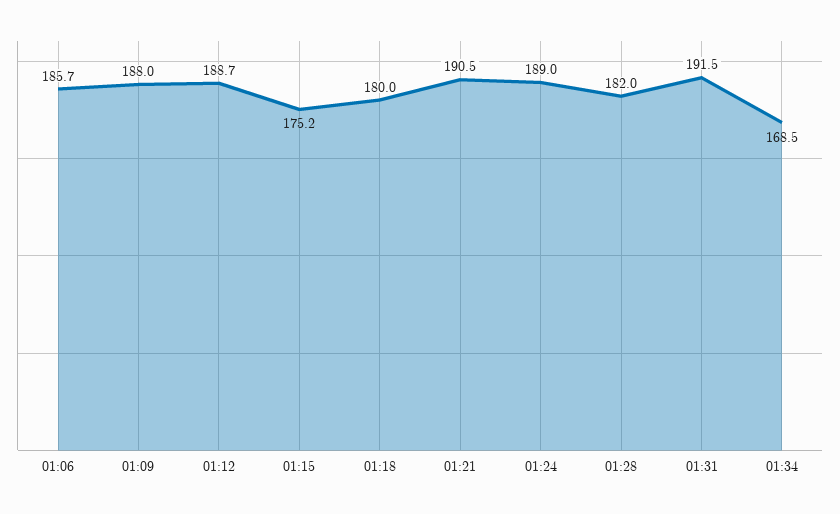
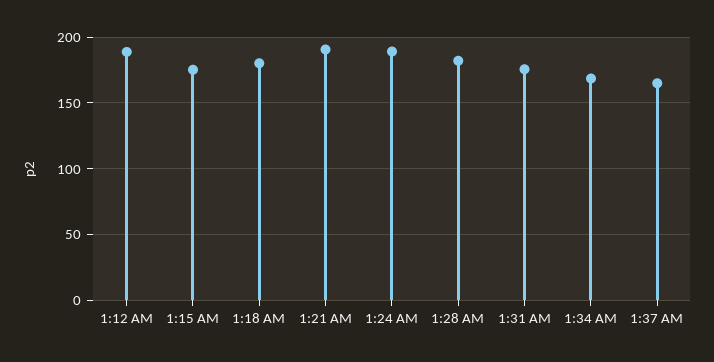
01:06: 185.7 -> none
01:09: 188 -> none
01:31: 191.5 -> 175
1:37 AM: none -> 165

